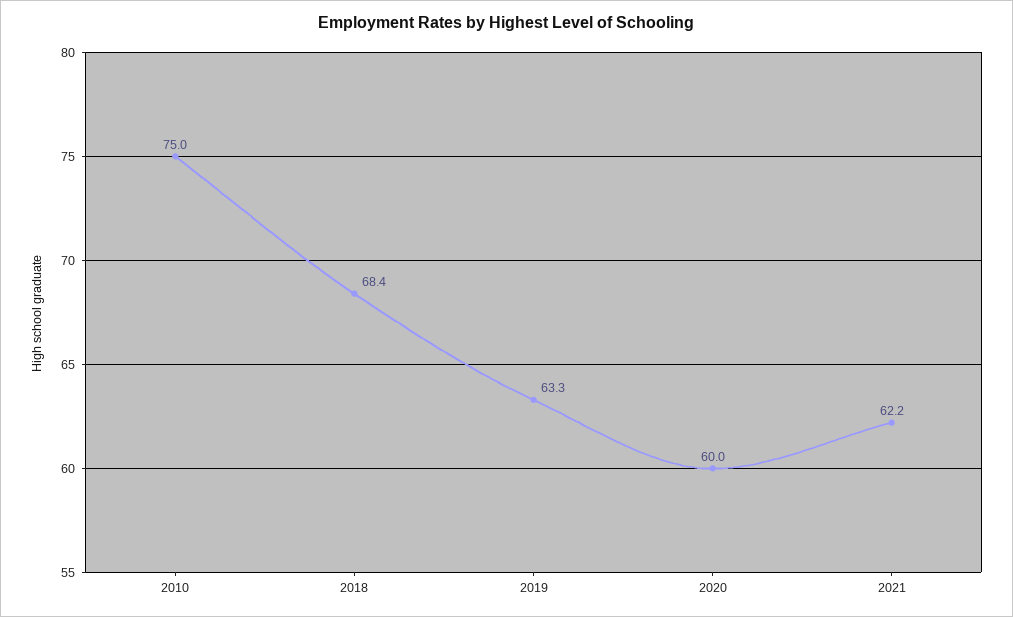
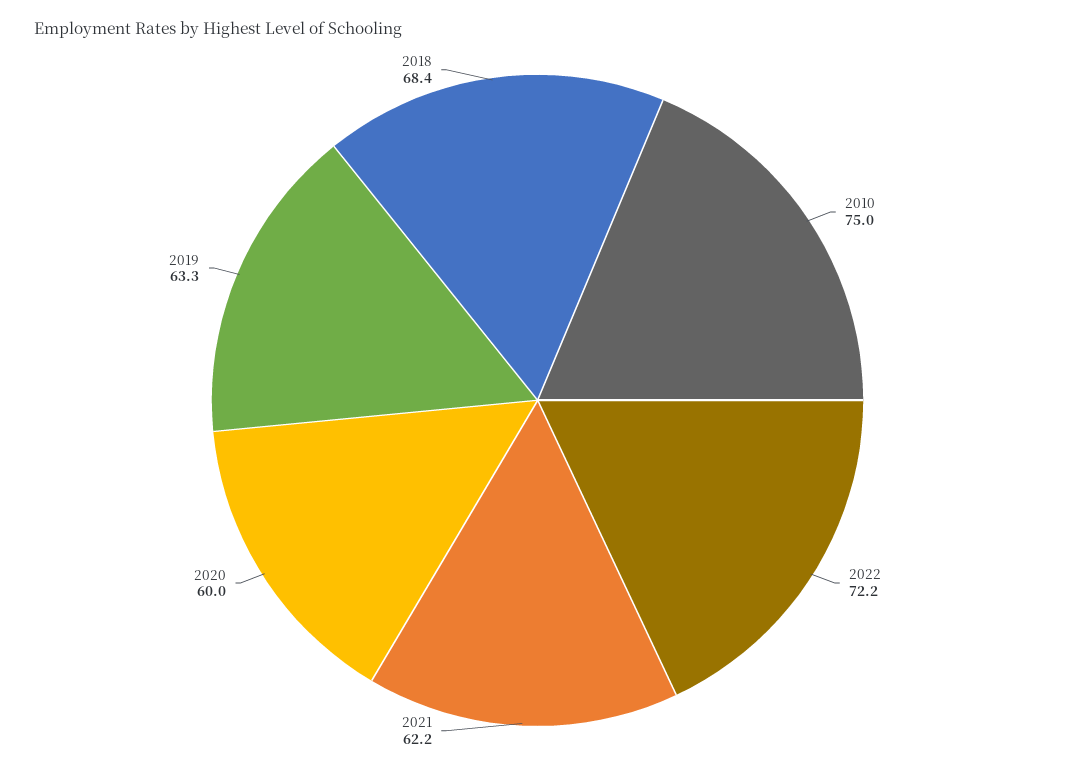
2022: none -> 72.2

